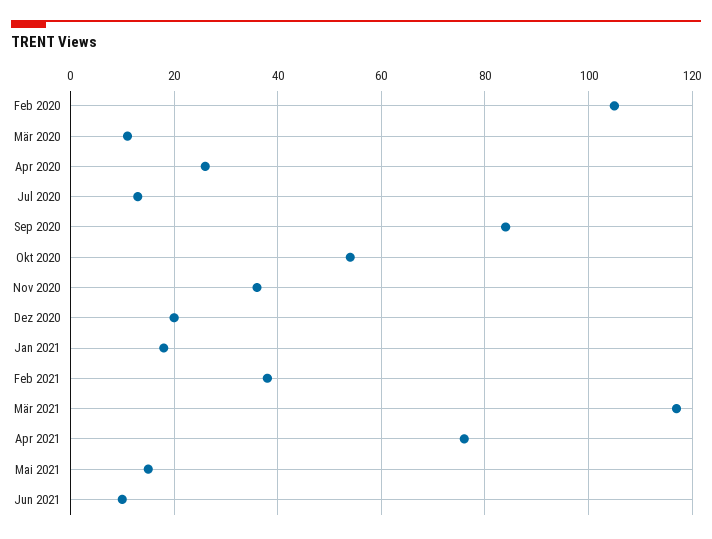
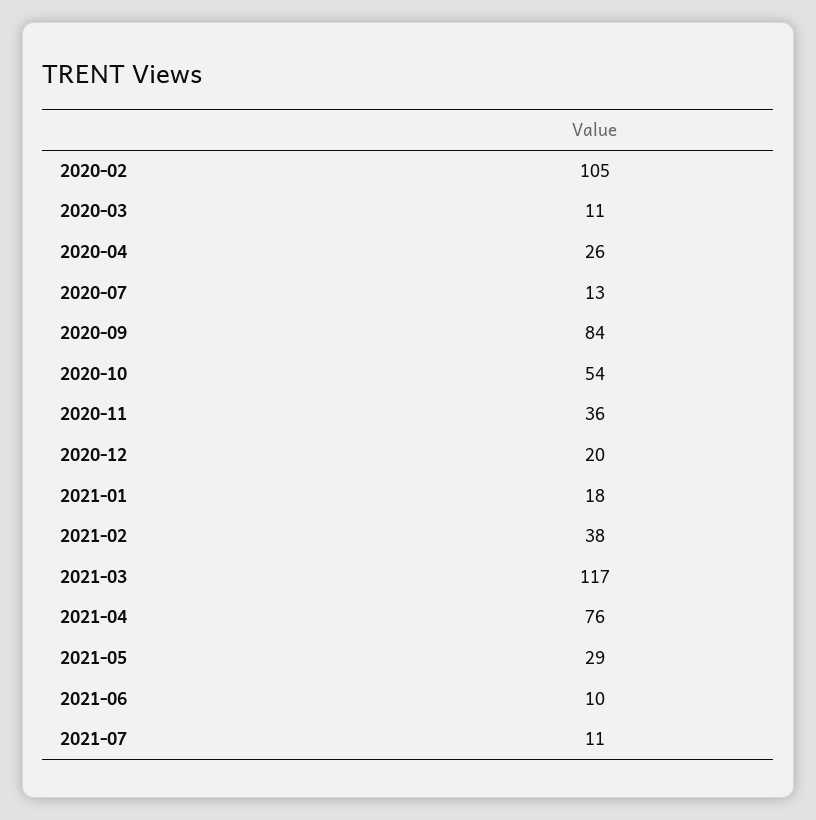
Mai 2021: 15 -> 29
2021-07: none -> 11

